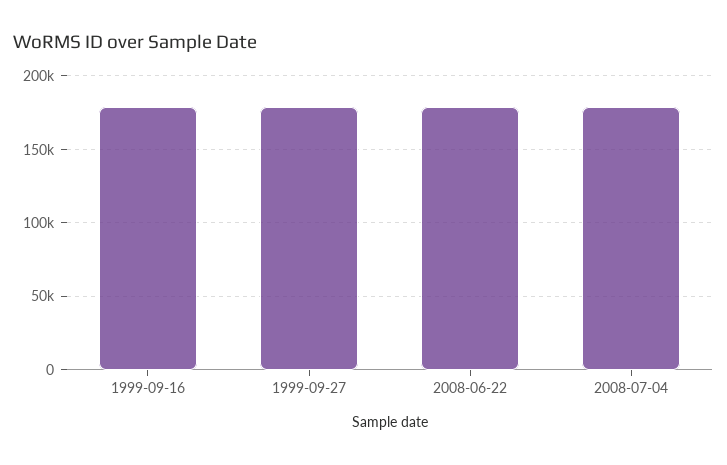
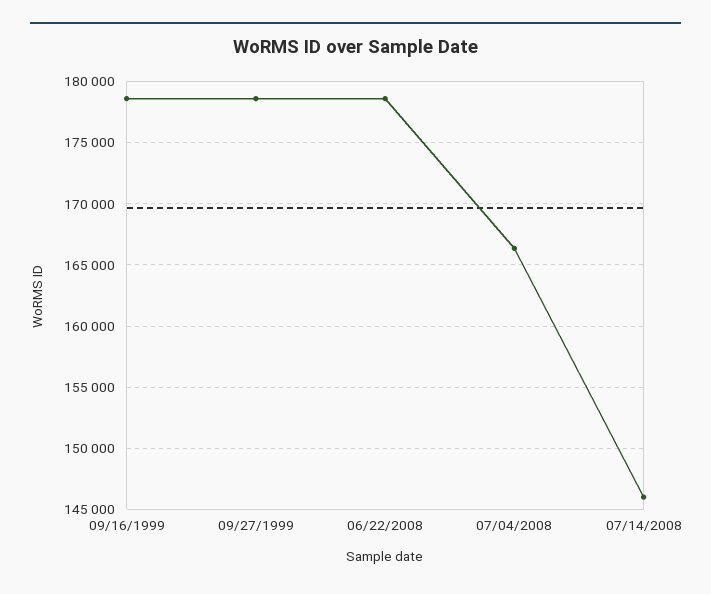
2008-07-04: 180000 -> 166500
07/14/2008: none -> 146000

